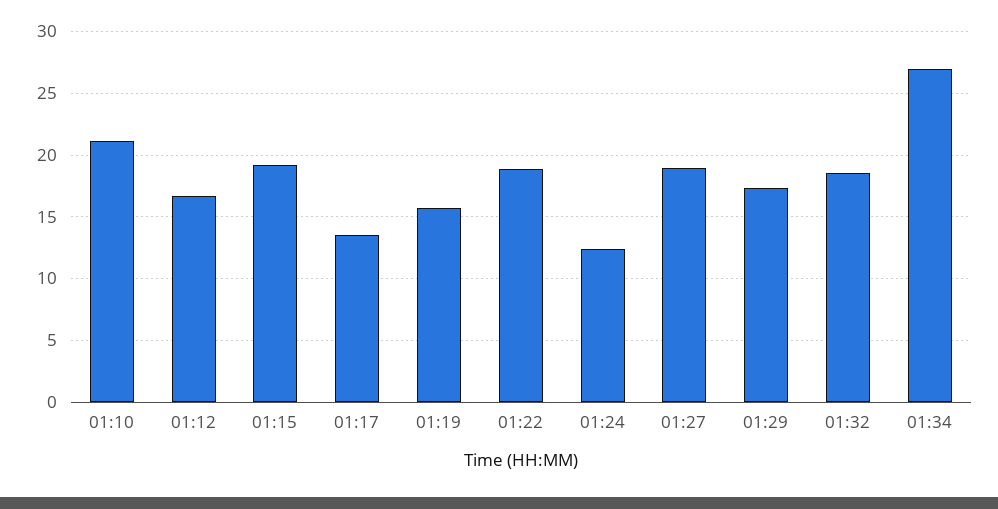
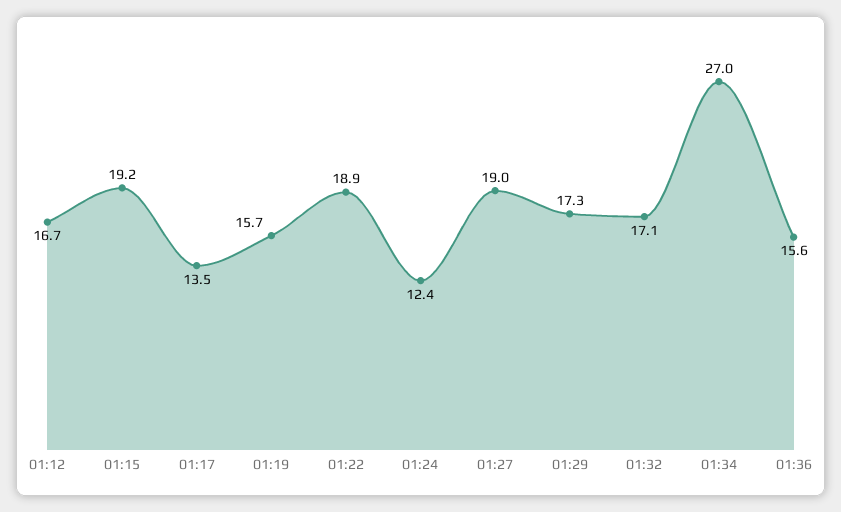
01:10: 21 -> none
01:32: 18.5 -> 17.1
01:36: none -> 15.6

